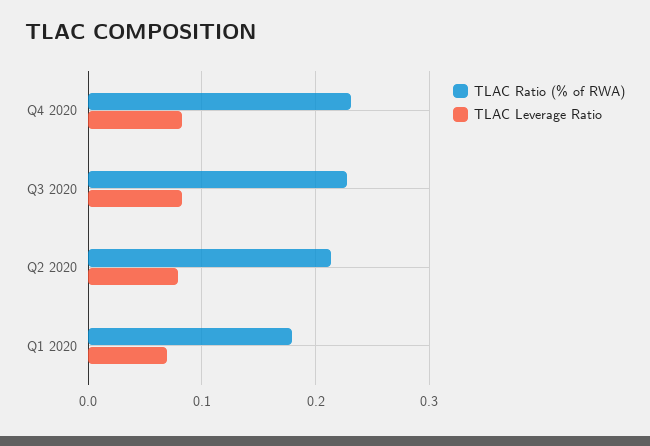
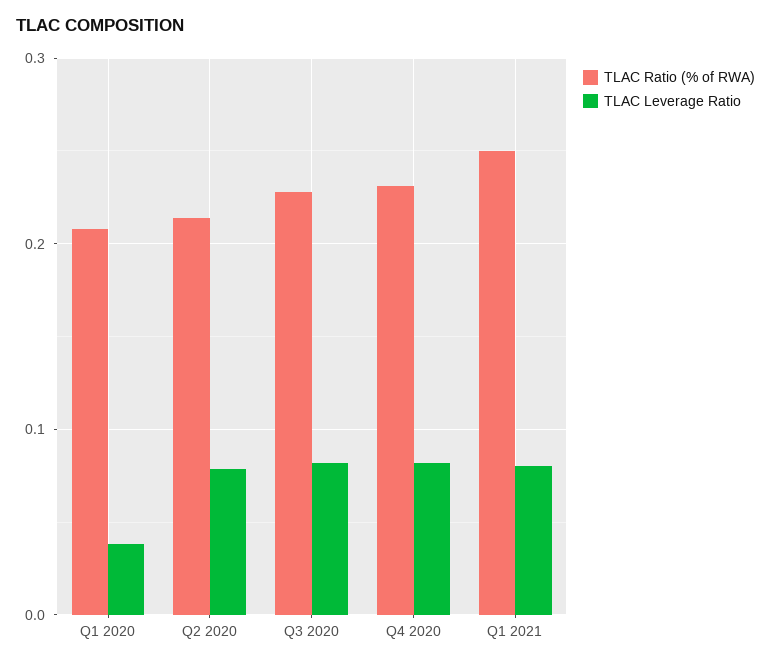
TLAC Ratio (% of RWA), Q1 2020: 0.18 -> 0.21
TLAC Leverage Ratio, Q1 2020: 0.07 -> 0.04
TLAC Ratio (% of RWA), Q1 2021: none -> 0.25
TLAC Leverage Ratio, Q1 2021: none -> 0.08

